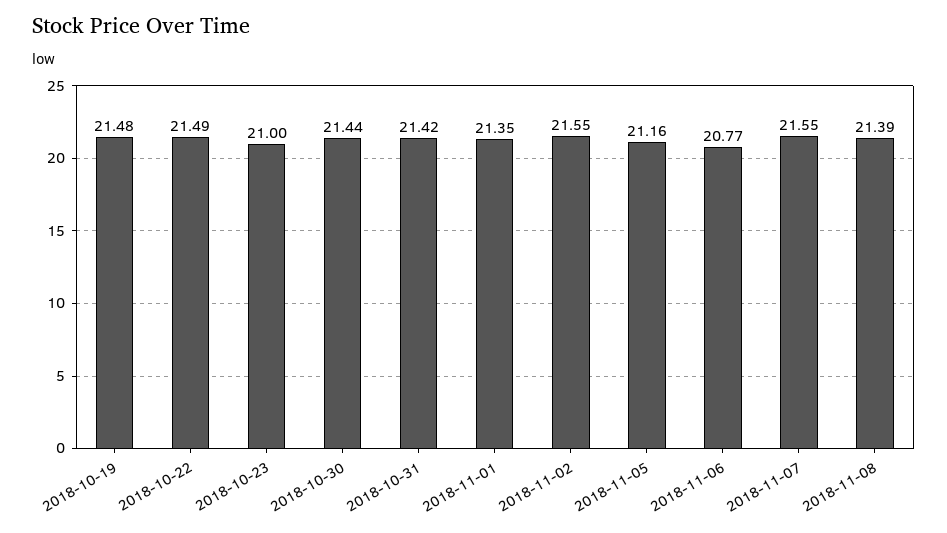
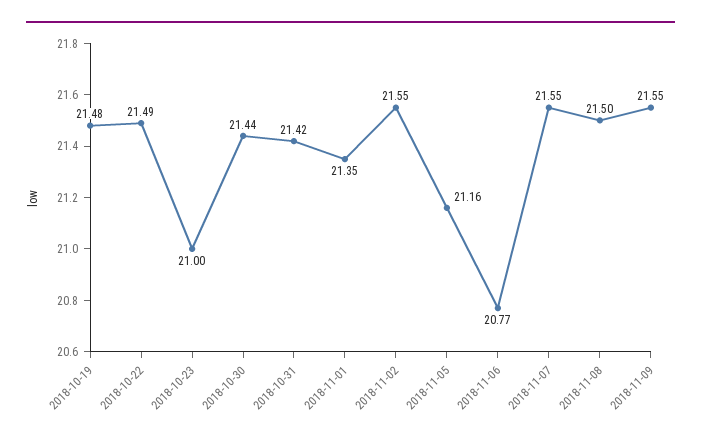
2018-11-08: 21.39 -> 21.5
2018-11-09: none -> 21.55

